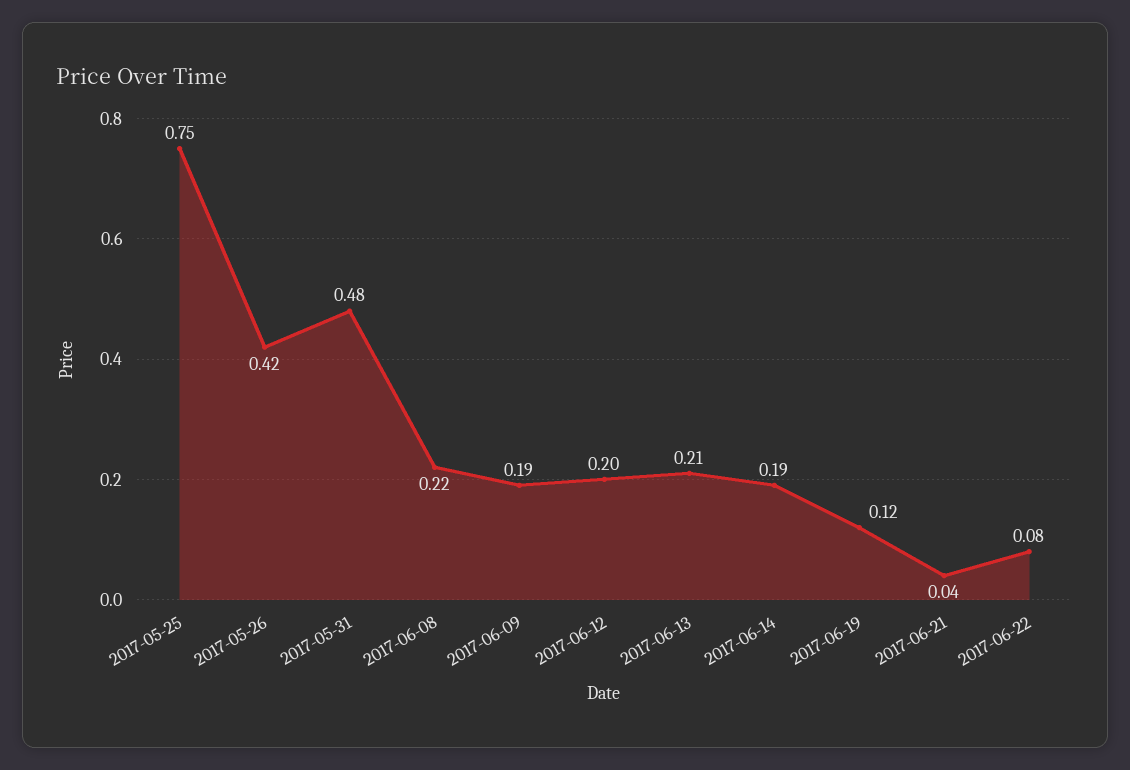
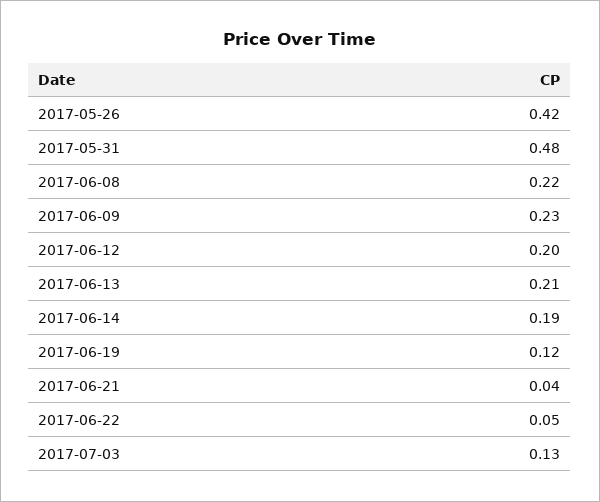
2017-05-25: 0.75 -> none
2017-06-09: 0.19 -> 0.23
2017-06-22: 0.08 -> 0.05
2017-07-03: none -> 0.13

